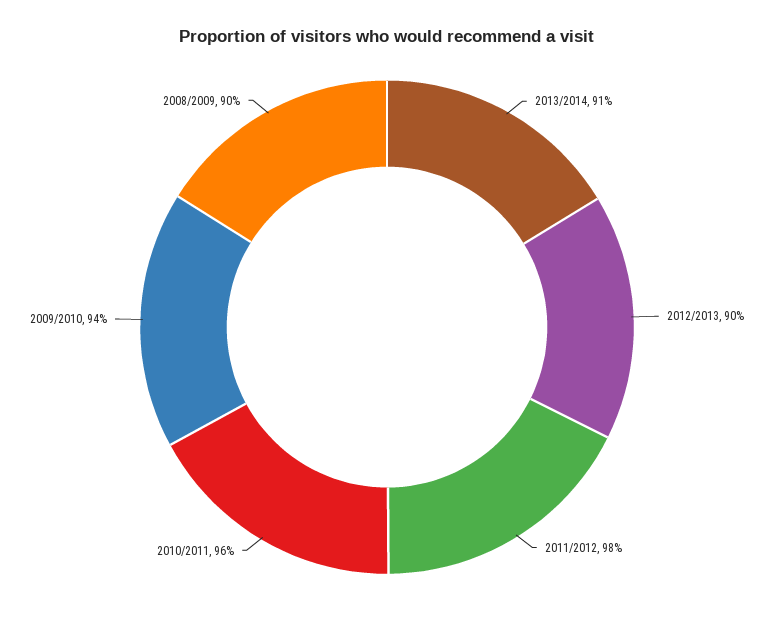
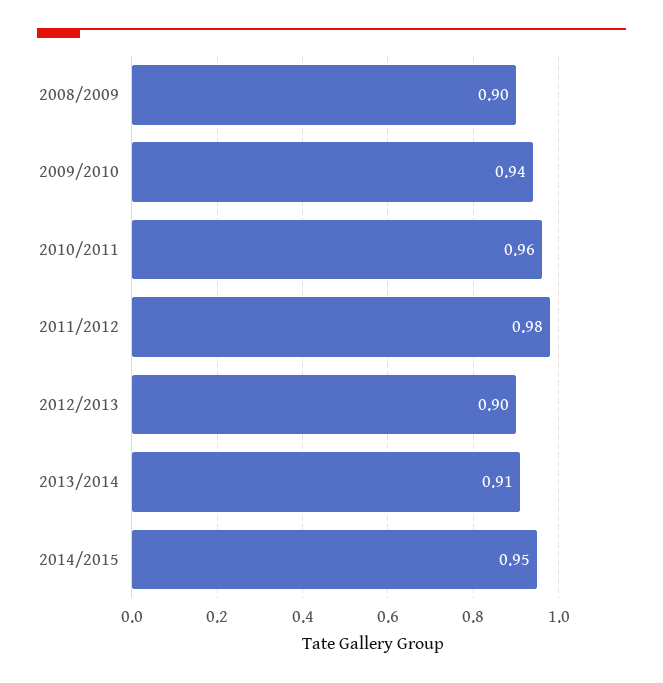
2014/2015: none -> 0.95

